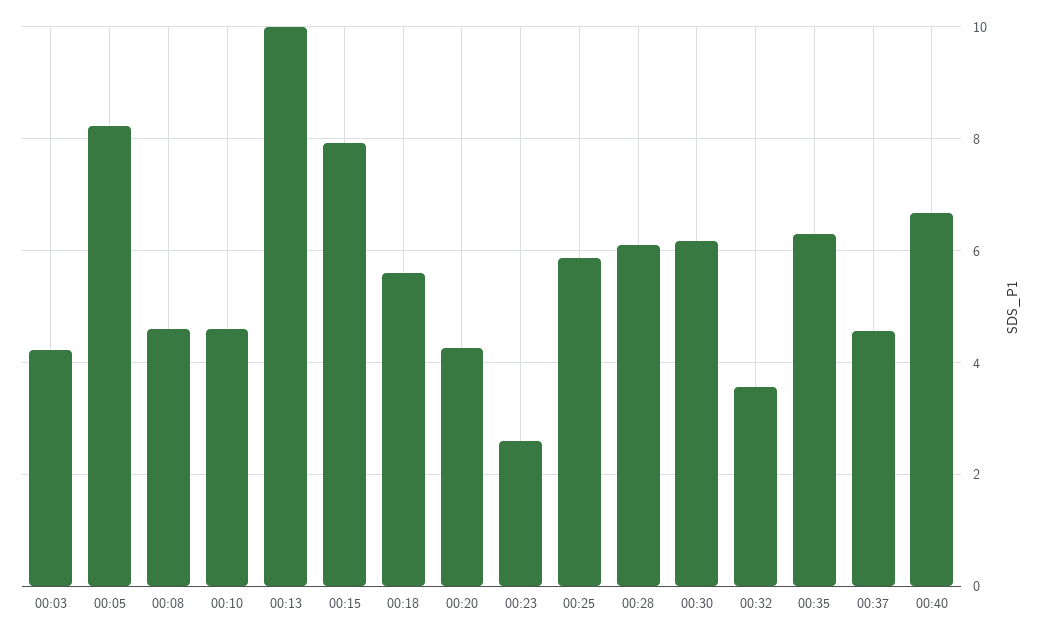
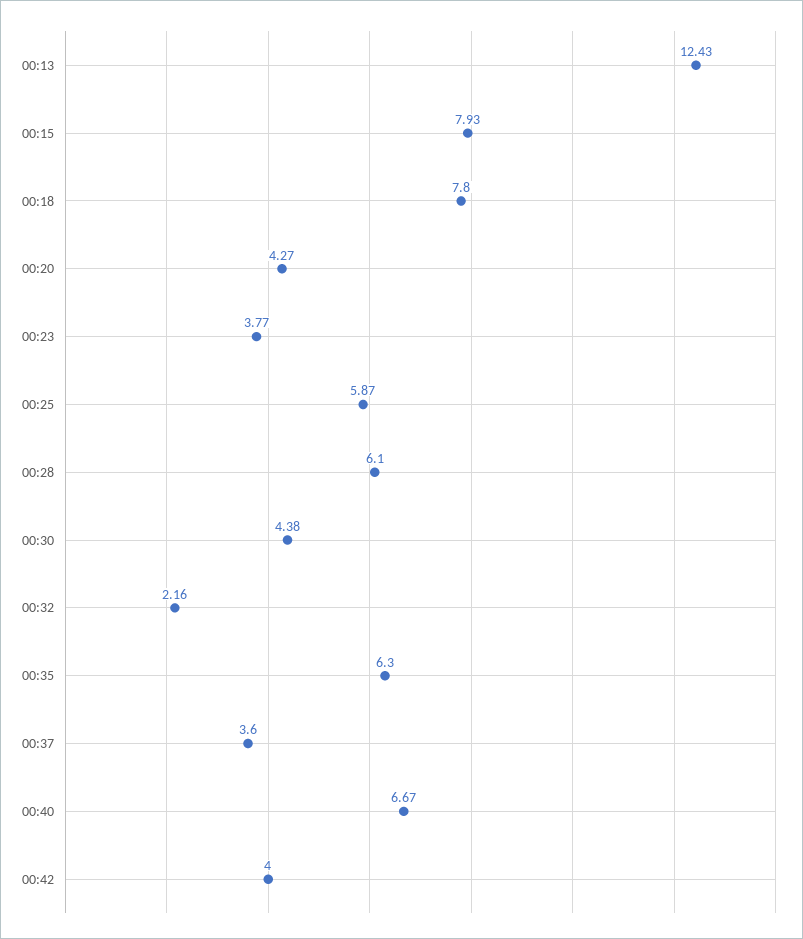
00:03: 4.2 -> none
00:05: 8.2 -> none
00:08: 4.6 -> none
00:10: 4.6 -> none
00:13: 10 -> 12.43
00:18: 5.6 -> 7.8
00:23: 2.6 -> 3.77
00:30: 6.2 -> 4.38
00:32: 3.6 -> 2.16
00:37: 4.6 -> 3.6
00:42: none -> 4

